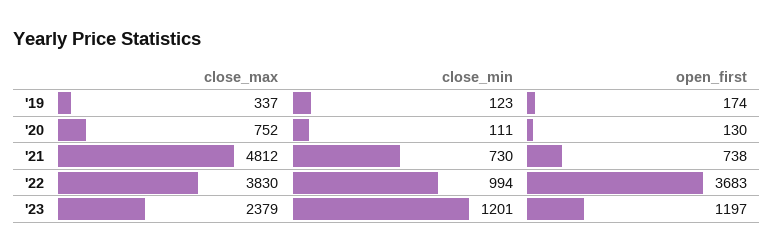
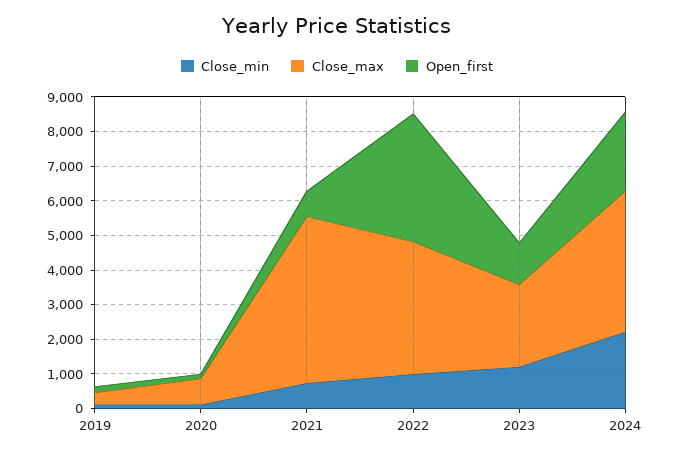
close_min, 2024: none -> 2250
close_max, 2024: none -> 4000
open_first, 2024: none -> 2250

